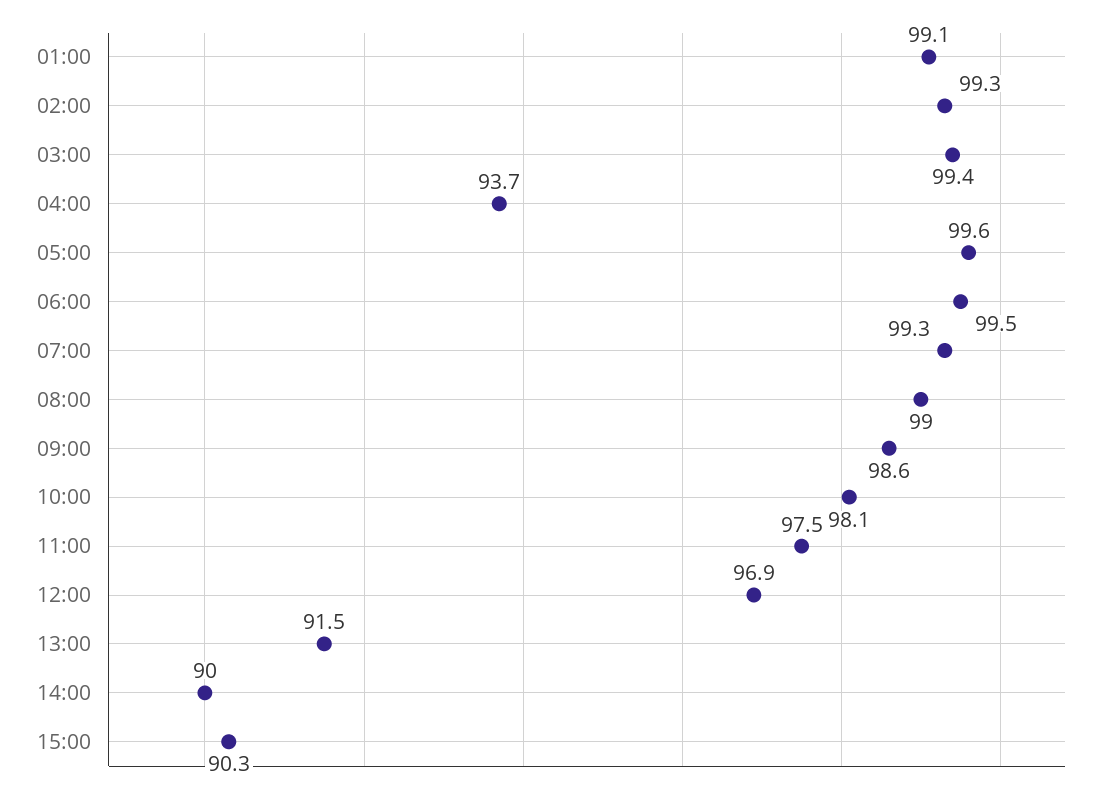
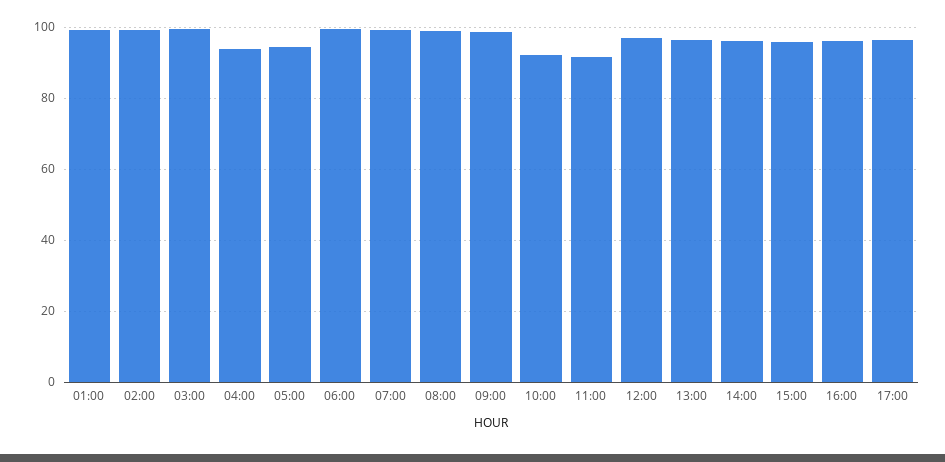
05:00: 99.6 -> 94
10:00: 98.1 -> 92
11:00: 97.5 -> 92
13:00: 91.5 -> 96
14:00: 90 -> 96
15:00: 90.3 -> 96
16:00: none -> 96
17:00: none -> 96

